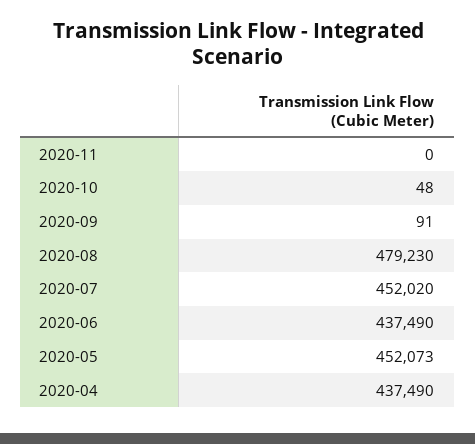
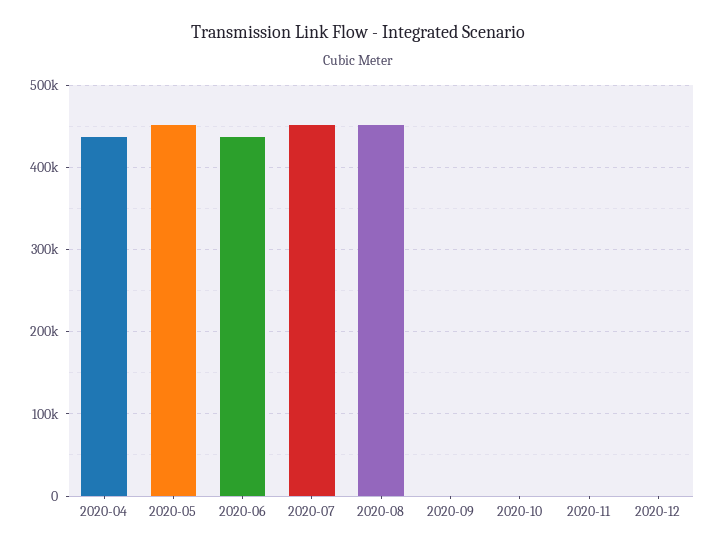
2020-08: 479230 -> 450000
2020-12: none -> 0

